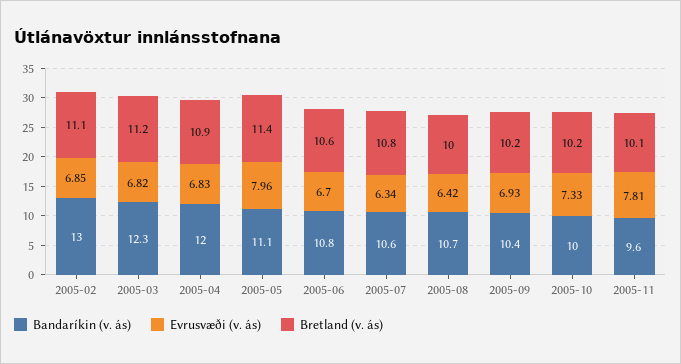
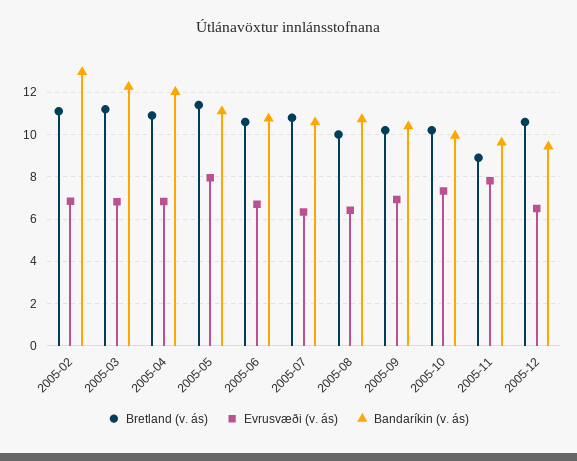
Bretland (v. ás), 2005-11: 10.1 -> 9
Bretland (v. ás), 2005-12: none -> 10.5
Evrusvæði (v. ás), 2005-12: none -> 6.5
Bandaríkin (v. ás), 2005-12: none -> 9.5

